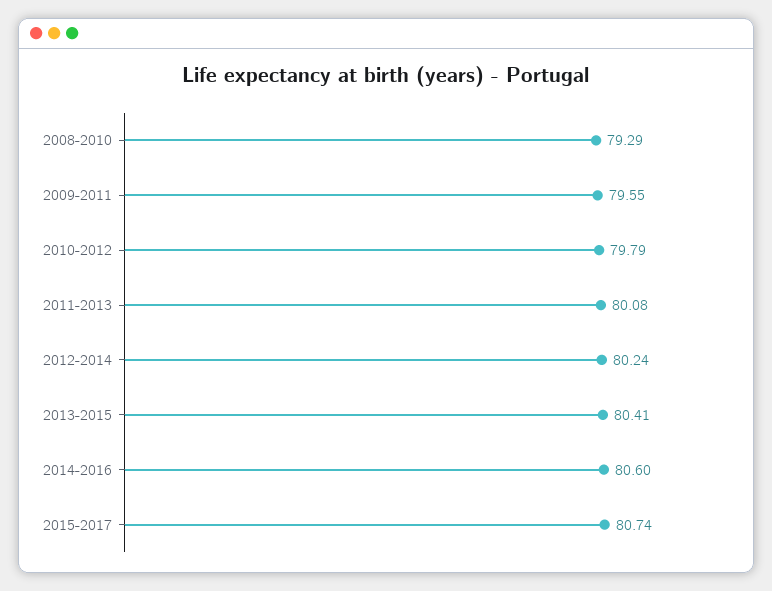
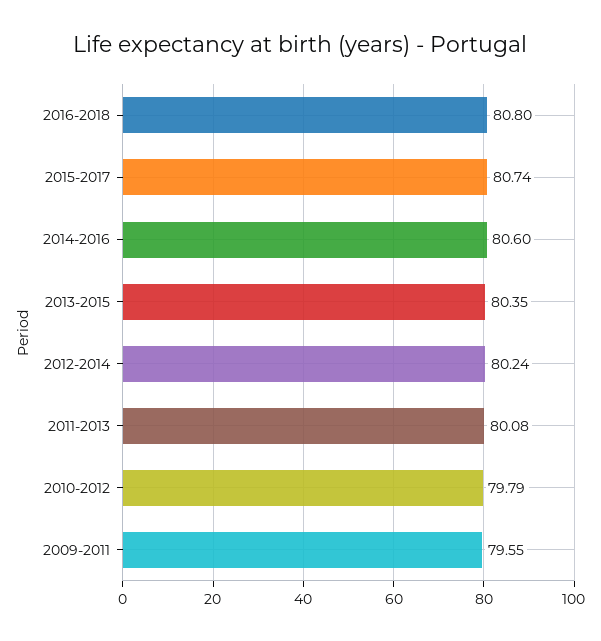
2008-2010: 79.29 -> none
2013-2015: 80.41 -> 80.35
2016-2018: none -> 80.8

